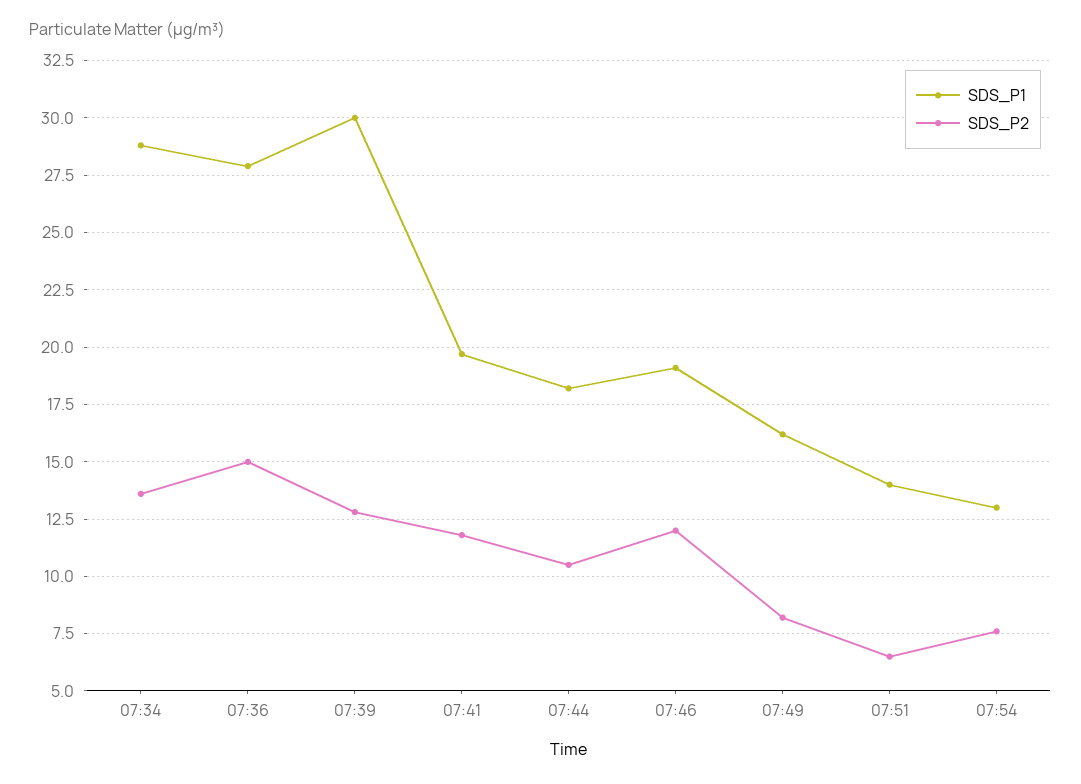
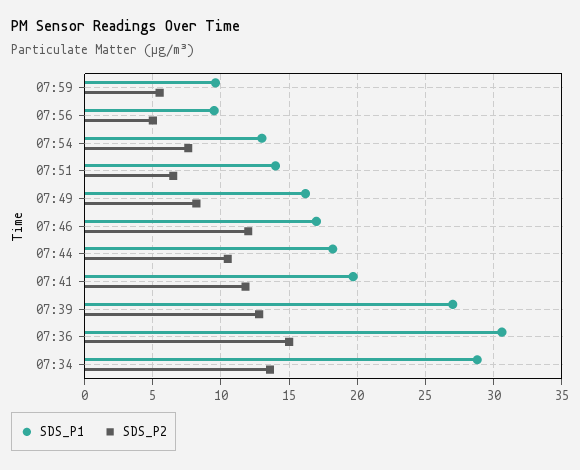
SDS_P1, 07:36: 28 -> 30.5
SDS_P1, 07:39: 30 -> 27
SDS_P1, 07:46: 19 -> 17
SDS_P1, 07:59: none -> 9.5
SDS_P2, 07:59: none -> 5.5
SDS_P1, 07:56: none -> 9.5
SDS_P2, 07:56: none -> 5

